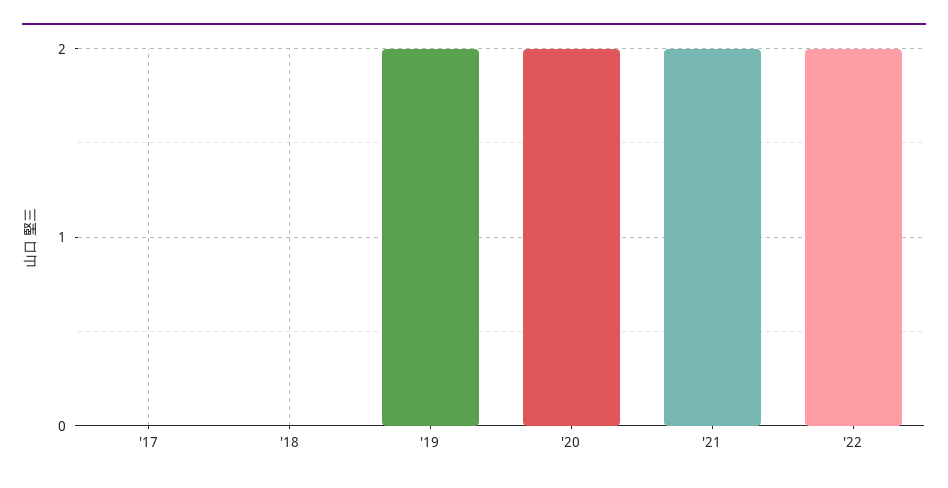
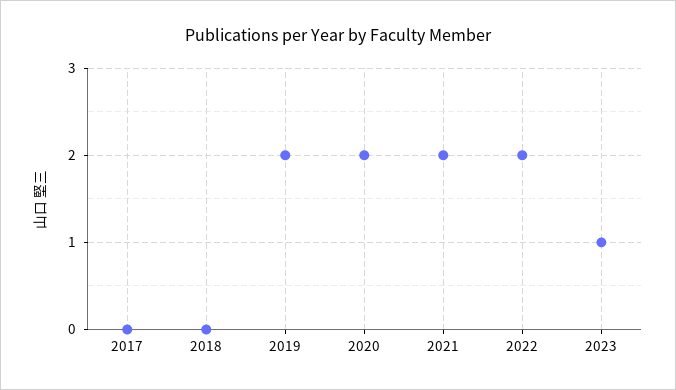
2023: none -> 1

